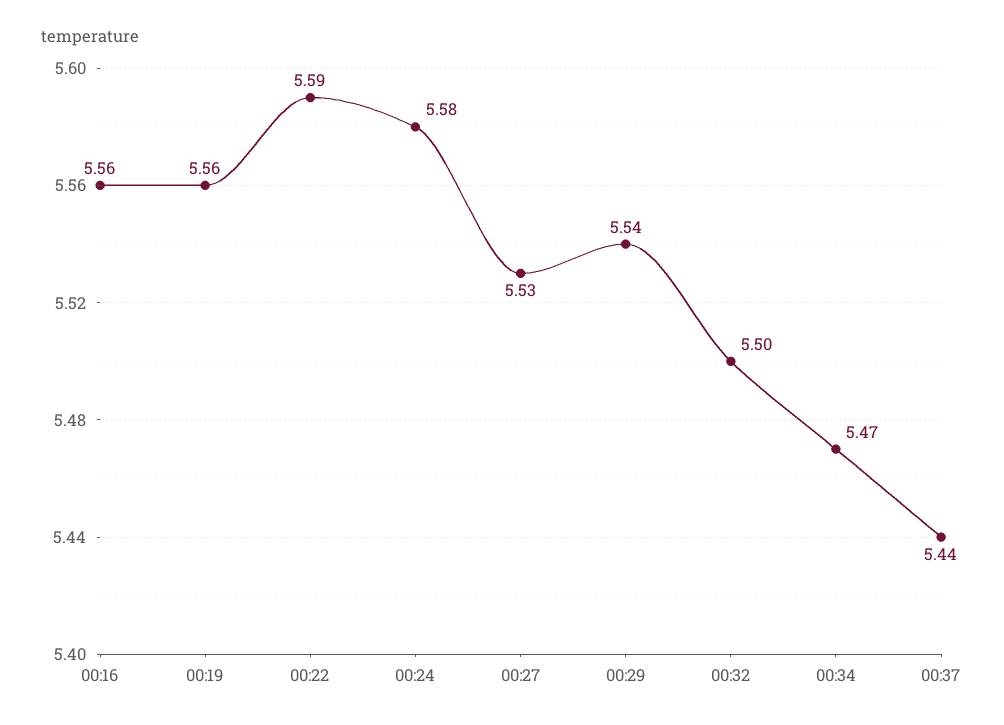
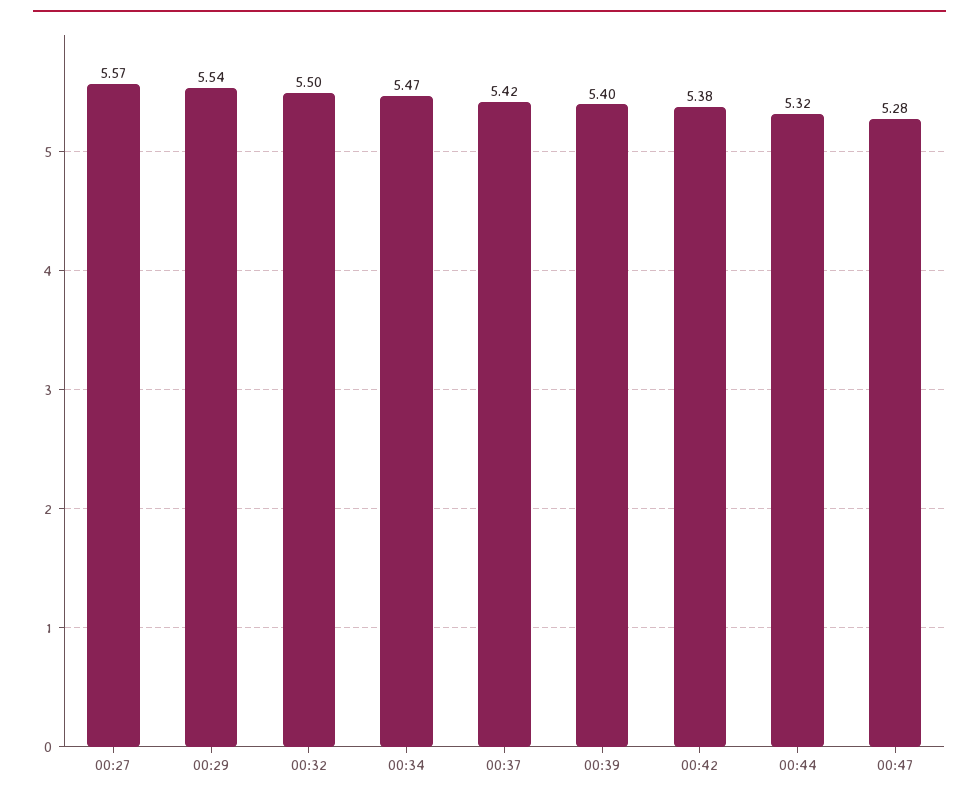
00:16: 5.56 -> none
00:19: 5.56 -> none
00:22: 5.59 -> none
00:24: 5.58 -> none
00:27: 5.53 -> 5.57
00:37: 5.44 -> 5.42
00:39: none -> 5.4
00:42: none -> 5.38
00:44: none -> 5.32
00:47: none -> 5.28

